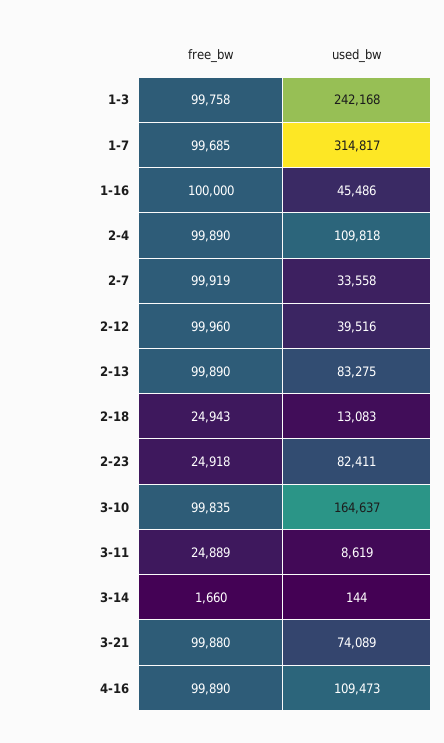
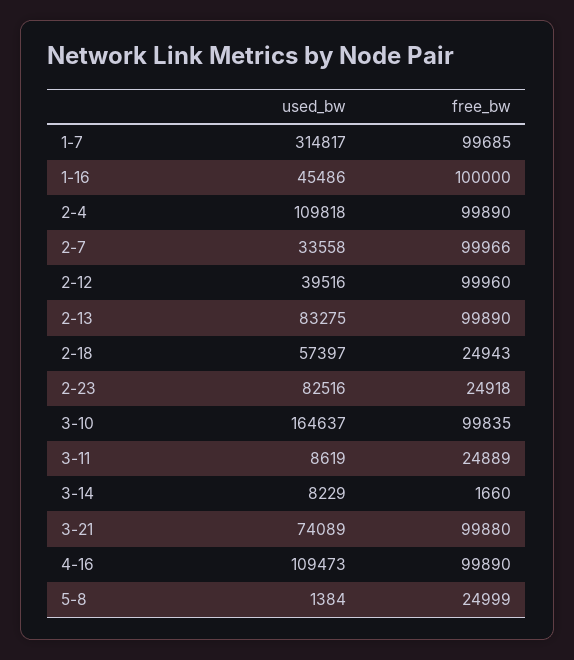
free_bw, 1-3: 99758 -> none
used_bw, 1-3: 242168 -> none
free_bw, 2-7: 99919 -> 99966
used_bw, 2-18: 13083 -> 57397
used_bw, 2-23: 82411 -> 82516
used_bw, 3-14: 144 -> 8229
used_bw, 5-8: none -> 1384
free_bw, 5-8: none -> 24999

